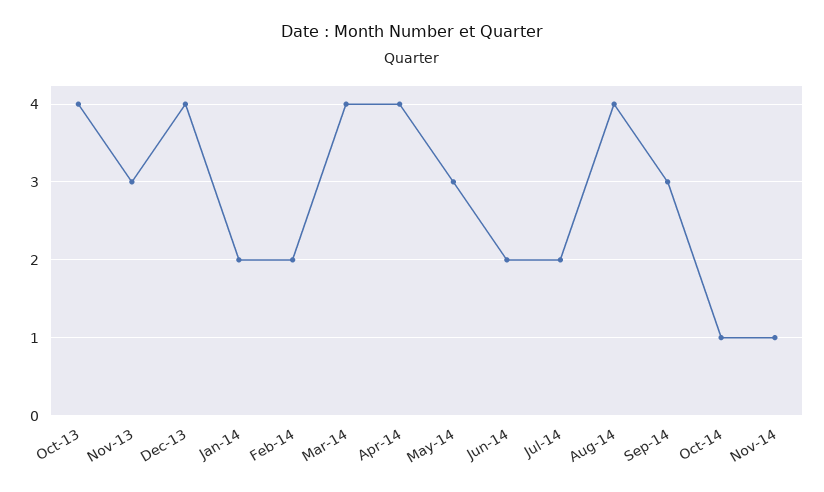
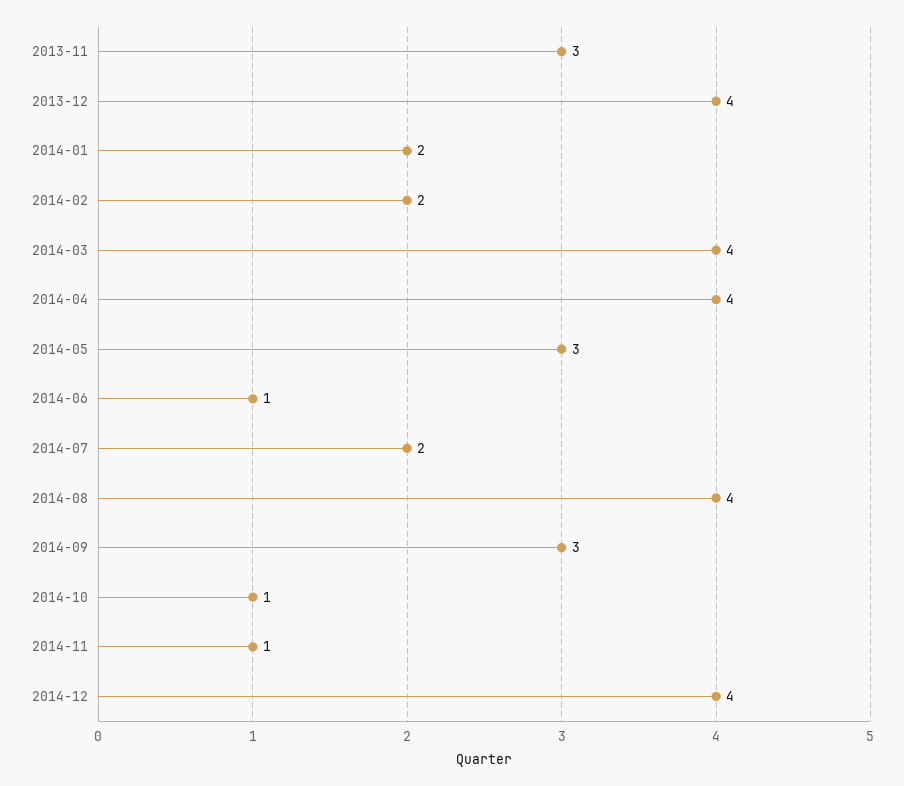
Oct-13: 4 -> none
Jun-14: 2 -> 1
2014-12: none -> 4

